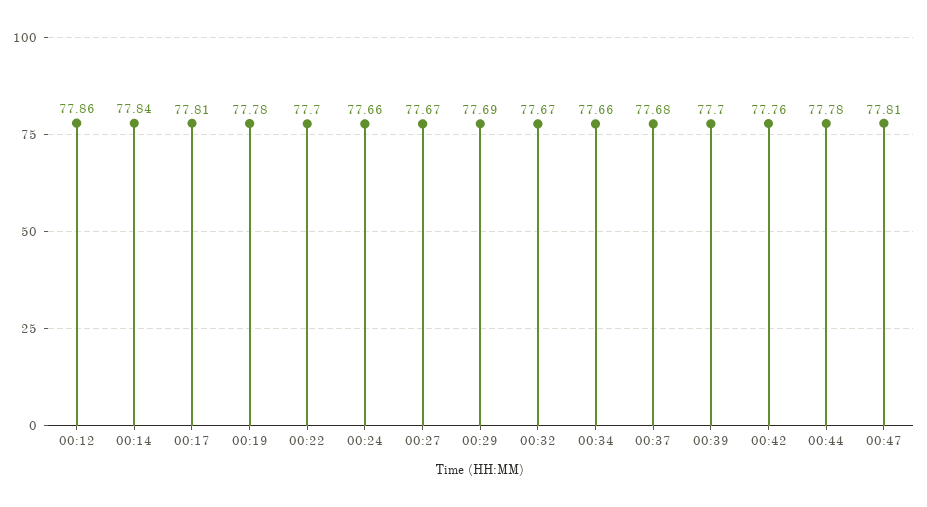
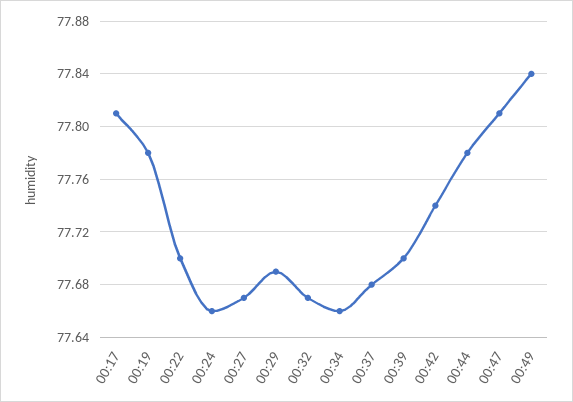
00:12: 77.86 -> none
00:14: 77.84 -> none
00:42: 77.76 -> 77.74
00:49: none -> 77.84

